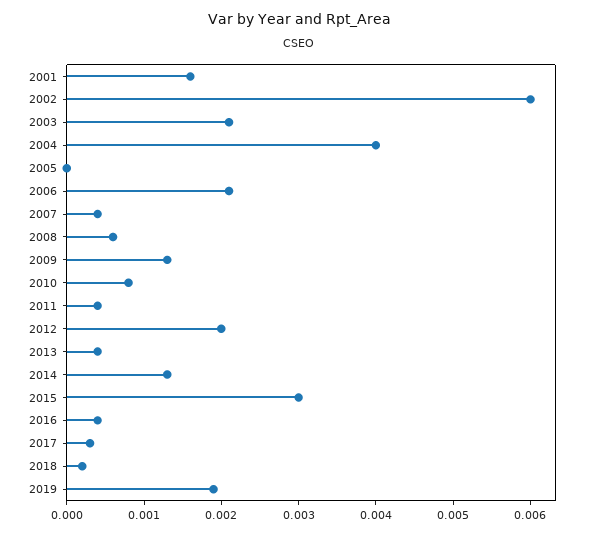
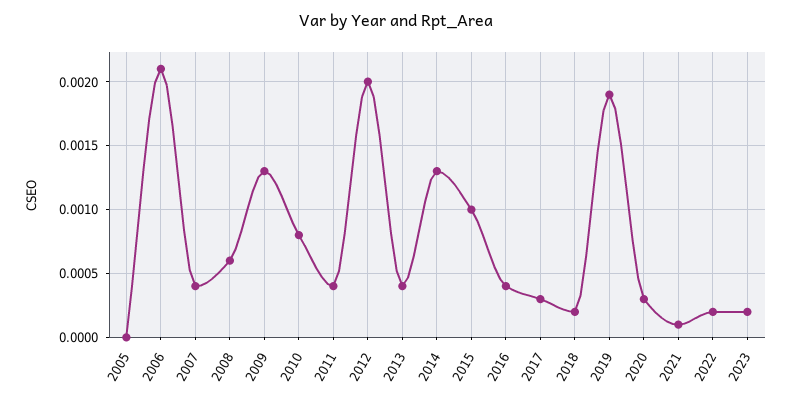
2001: 0.0015 -> none
2002: 0.006 -> none
2003: 0.002 -> none
2004: 0.004 -> none
2015: 0.003 -> 0.001
2020: none -> 0.0003
2021: none -> 0.0001
2022: none -> 0.0002
2023: none -> 0.0002

